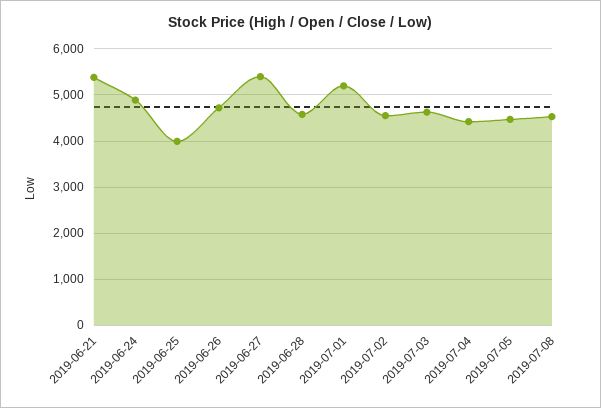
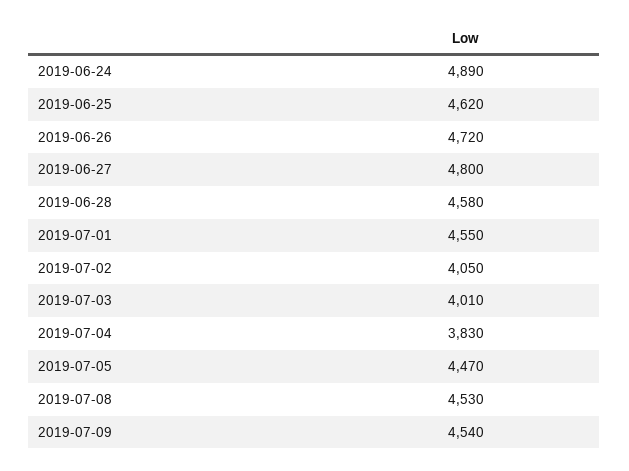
2019-06-21: 5400 -> none
2019-06-25: 4000 -> 4620
2019-06-27: 5400 -> 4800
2019-07-01: 5200 -> 4550
2019-07-02: 4600 -> 4050
2019-07-03: 4600 -> 4010
2019-07-04: 4400 -> 3830
2019-07-09: none -> 4540

